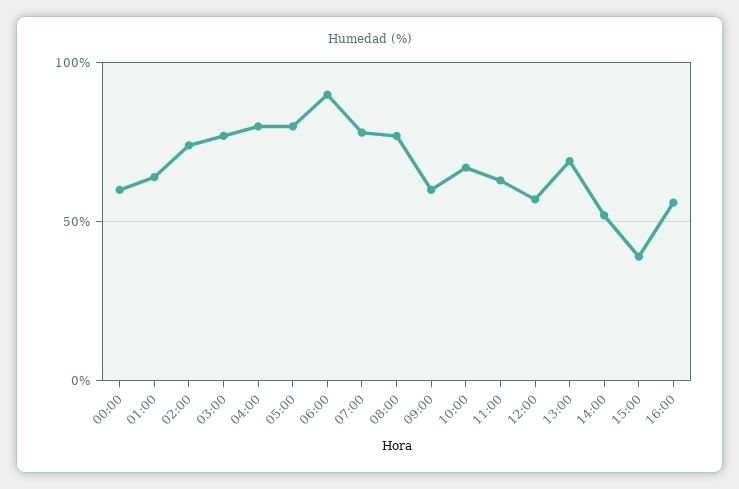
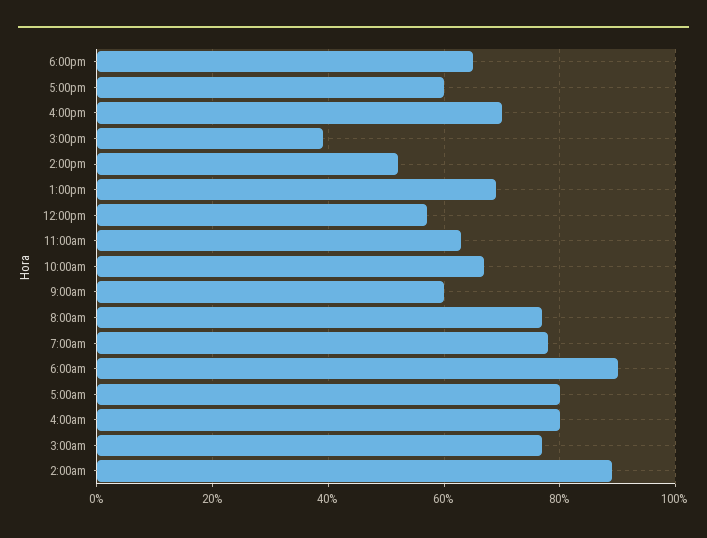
00:00: 60 -> none
01:00: 65 -> none
02:00: 75 -> 90
16:00: 55 -> 70
6:00pm: none -> 65
5:00pm: none -> 60

